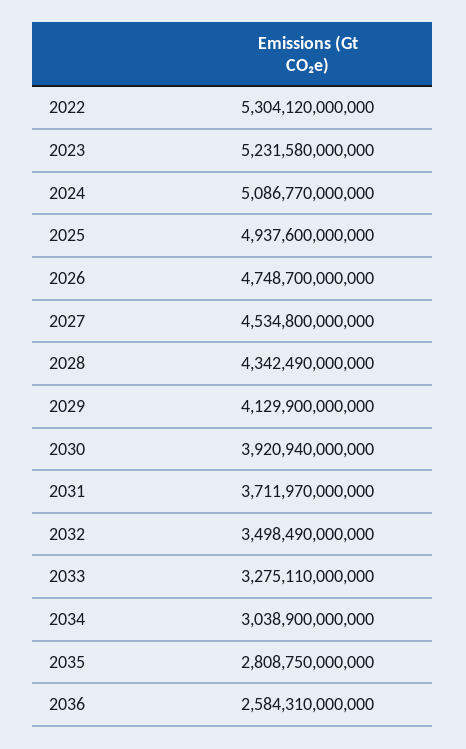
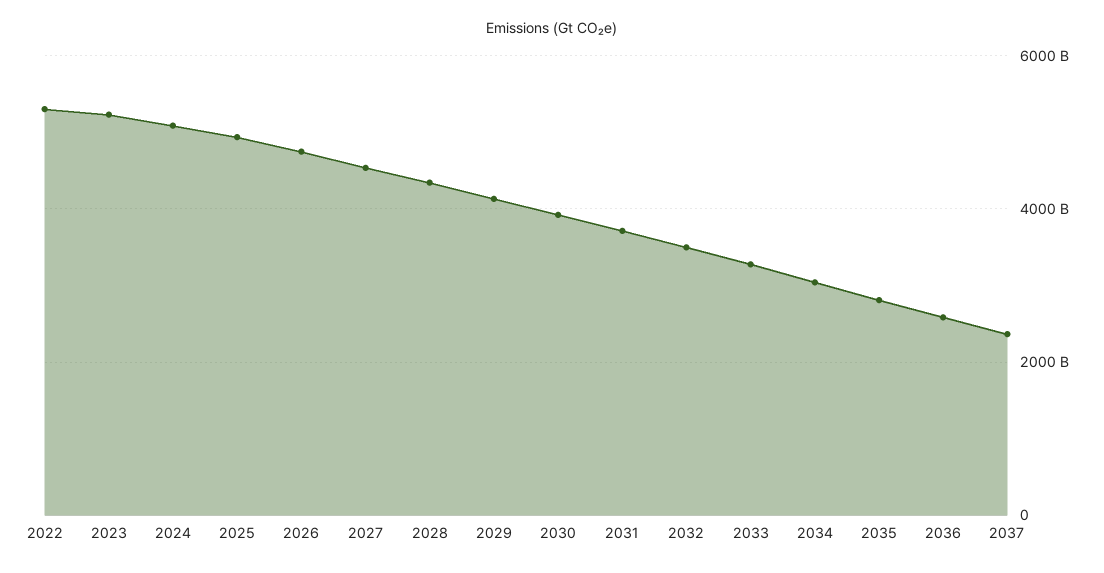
2037: none -> 2400000000000

